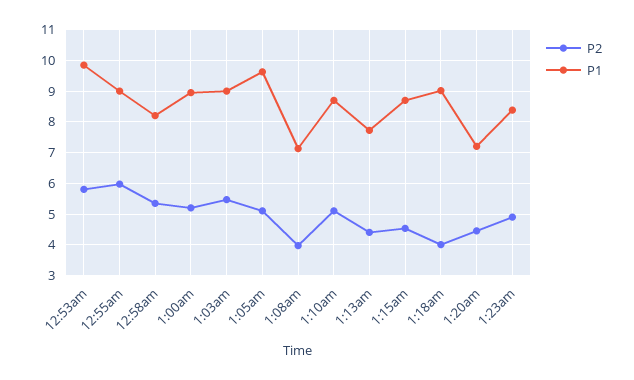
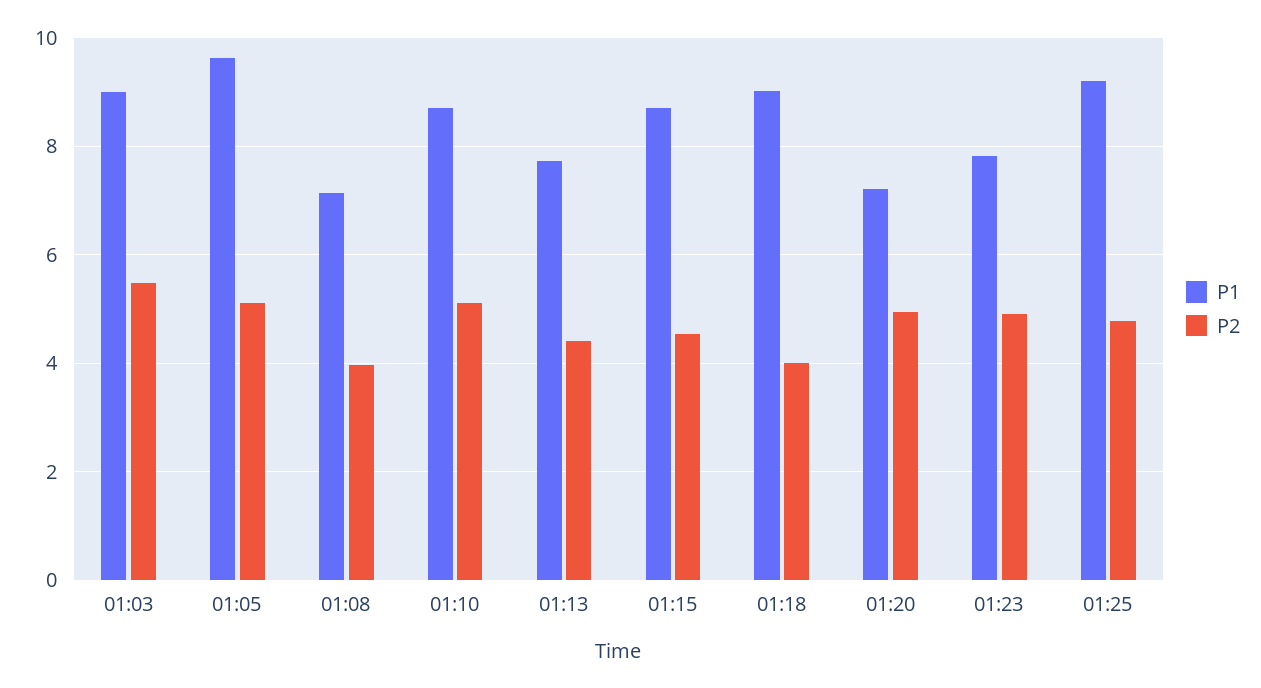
P2, 12:53am: 5.8 -> none
P1, 12:53am: 9.8 -> none
P2, 12:55am: 6 -> none
P1, 12:55am: 9 -> none
P2, 12:58am: 5.4 -> none
P1, 12:58am: 8.2 -> none
P2, 1:00am: 5.2 -> none
P1, 1:00am: 9 -> none
P2, 1:20am: 4.4 -> 5
P1, 1:23am: 8.4 -> 7.8
P1, 01:25: none -> 9.2
P2, 01:25: none -> 4.8

